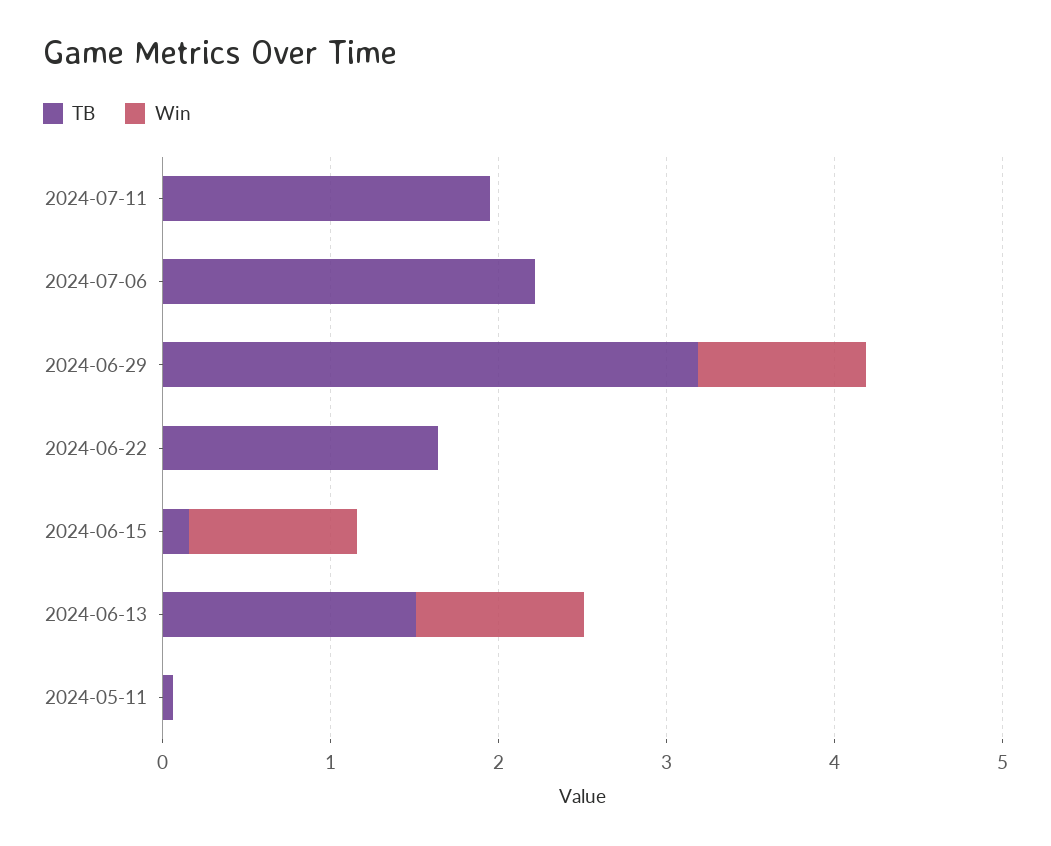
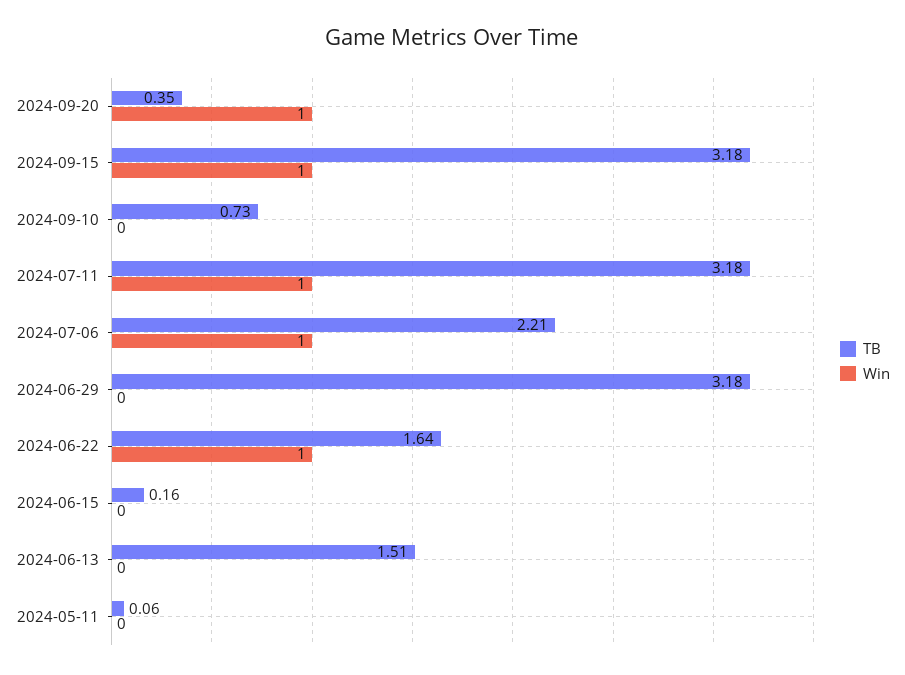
TB, 2024-07-11: 2 -> 3.18
Win, 2024-07-11: 0 -> 1
Win, 2024-07-06: 0 -> 1
Win, 2024-06-29: 1 -> 0
Win, 2024-06-22: 0 -> 1
Win, 2024-06-15: 1 -> 0
Win, 2024-06-13: 1 -> 0
TB, 2024-09-20: none -> 0.35
Win, 2024-09-20: none -> 1
TB, 2024-09-15: none -> 3.18
Win, 2024-09-15: none -> 1
TB, 2024-09-10: none -> 0.73
Win, 2024-09-10: none -> 0

